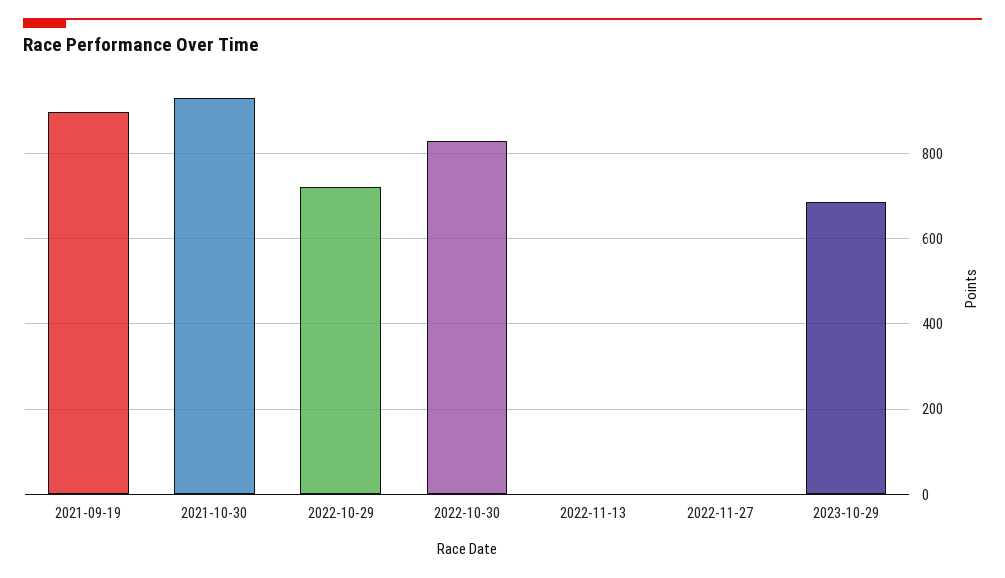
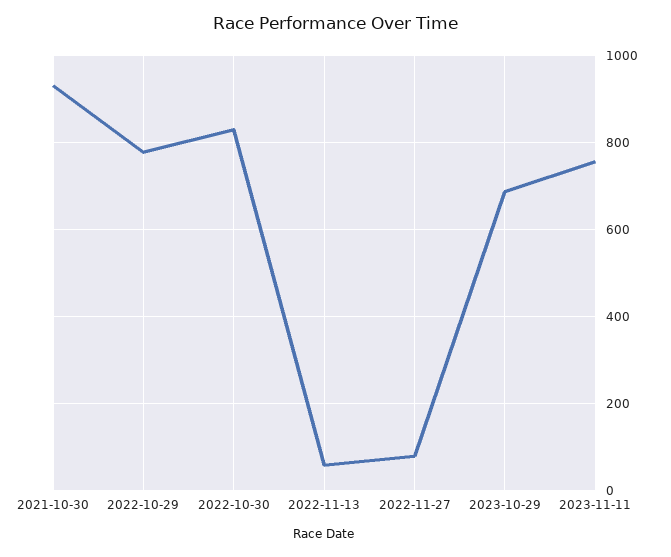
2021-09-19: 900 -> none
2022-10-29: 720 -> 780
2022-11-13: 0 -> 60
2022-11-27: 0 -> 80
2023-11-11: none -> 760

